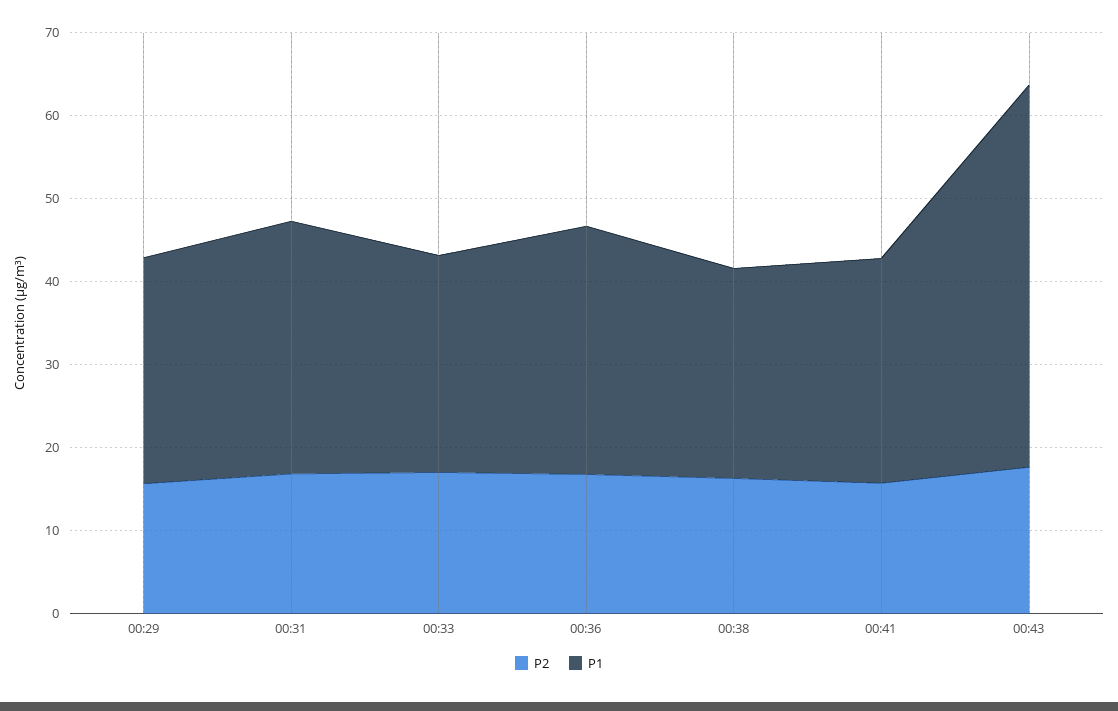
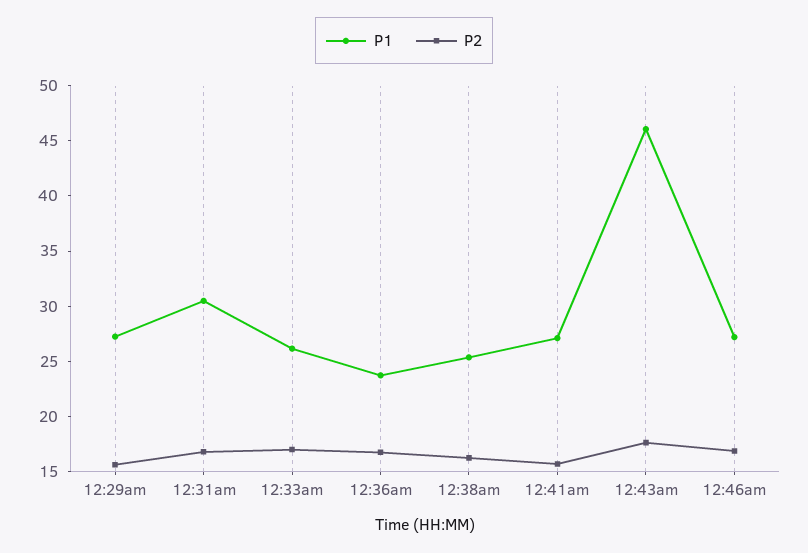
P1, 00:36: 30 -> 24
P1, 12:46am: none -> 27
P2, 12:46am: none -> 17

